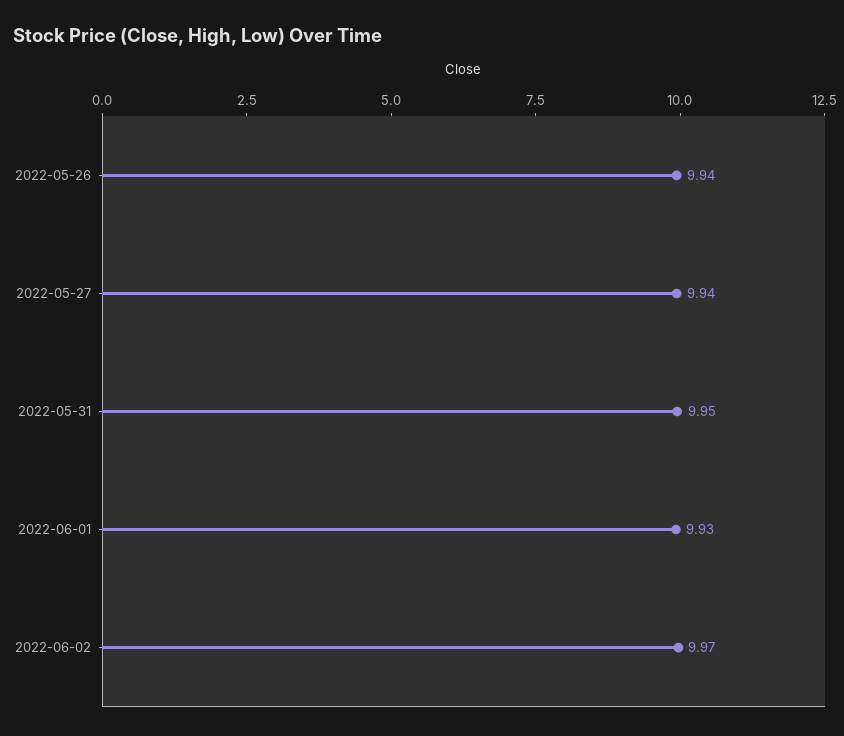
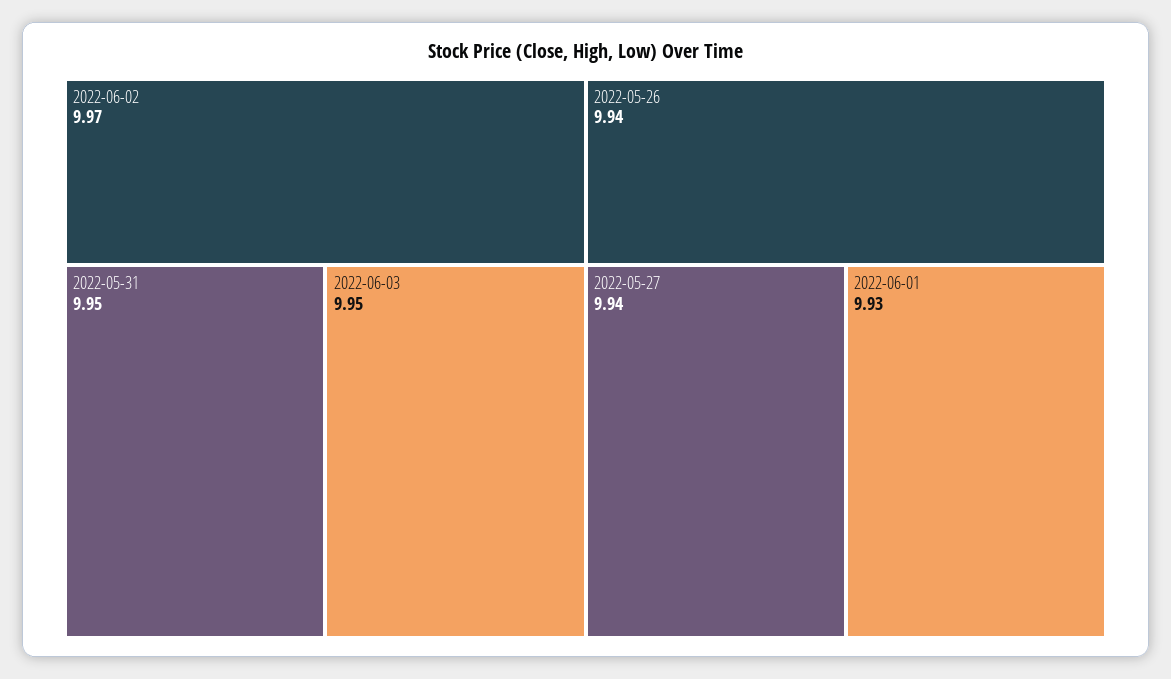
2022-06-03: none -> 9.95

